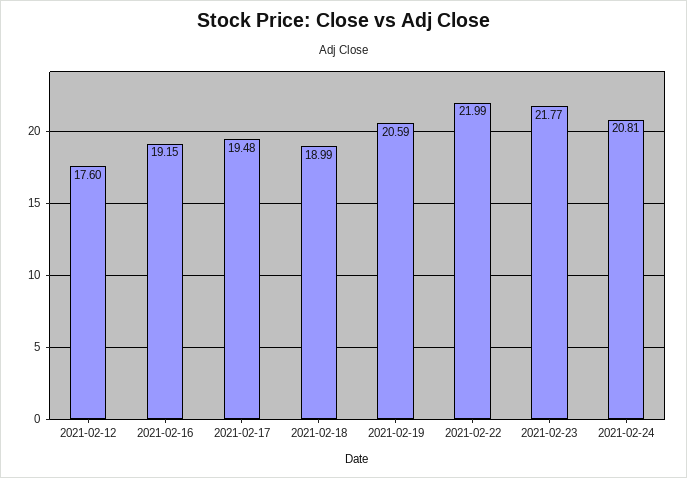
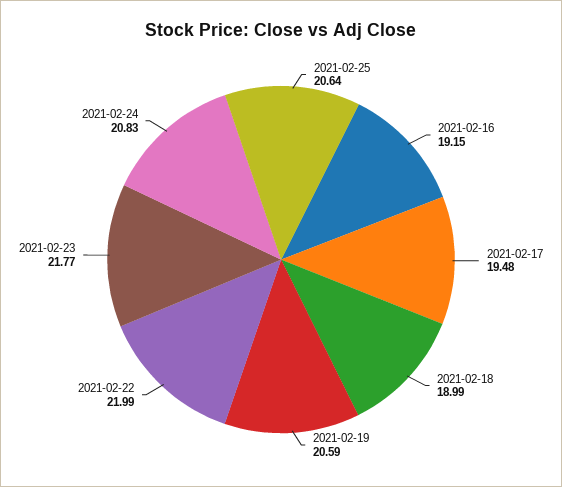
2021-02-12: 17.6 -> none
2021-02-24: 20.81 -> 20.83
2021-02-25: none -> 20.64

